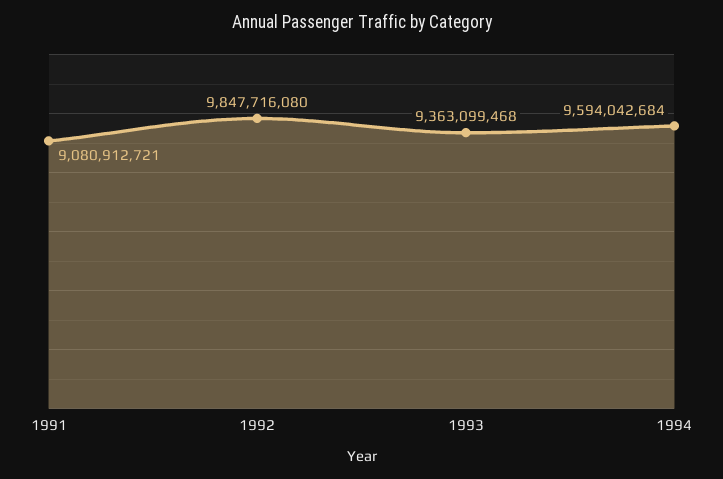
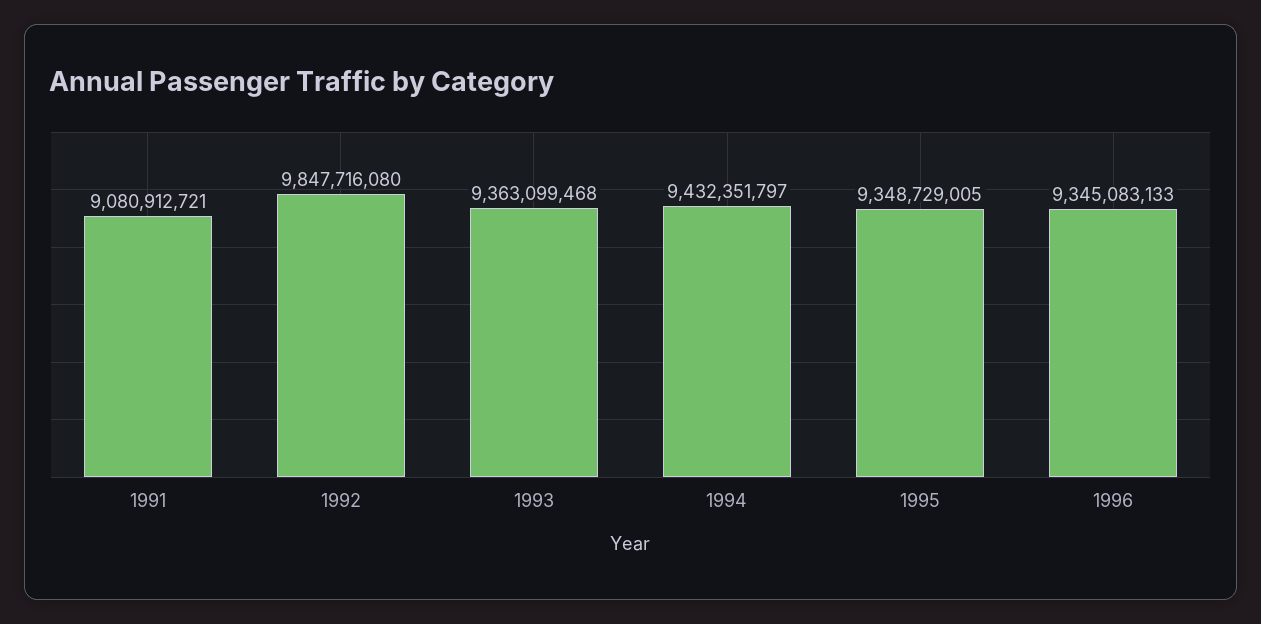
1994: 9594042684 -> 9432351797
1995: none -> 9348729005
1996: none -> 9345083133

